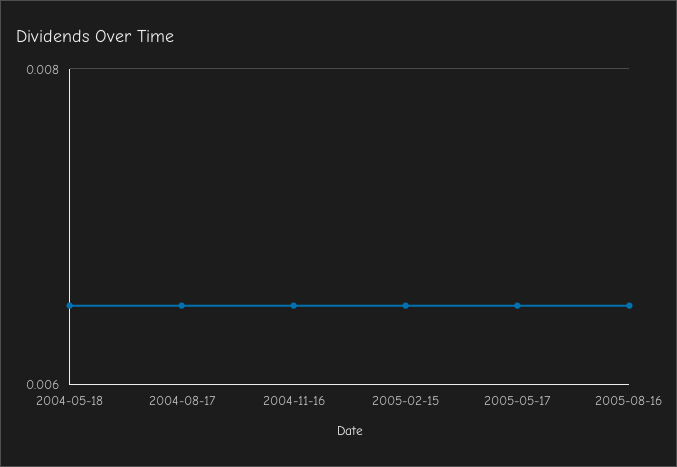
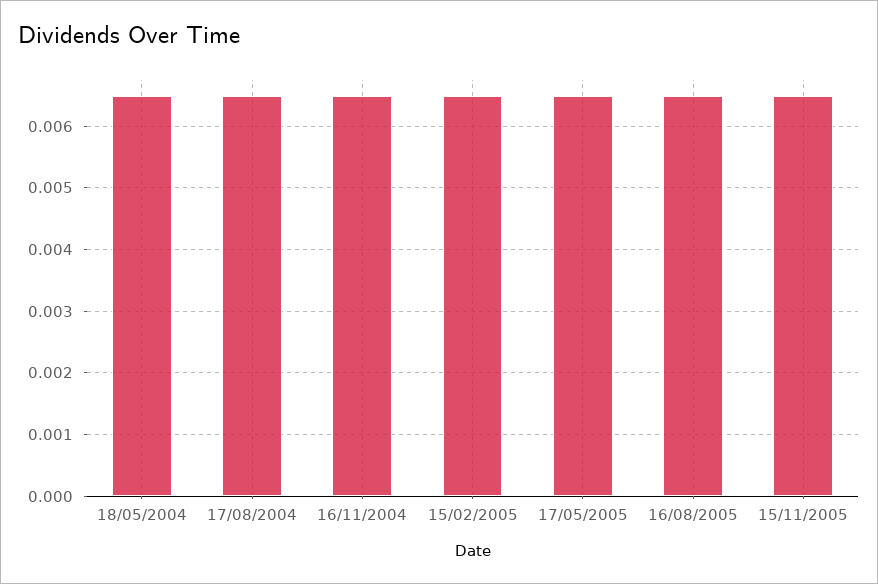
15/11/2005: none -> 0.0065

